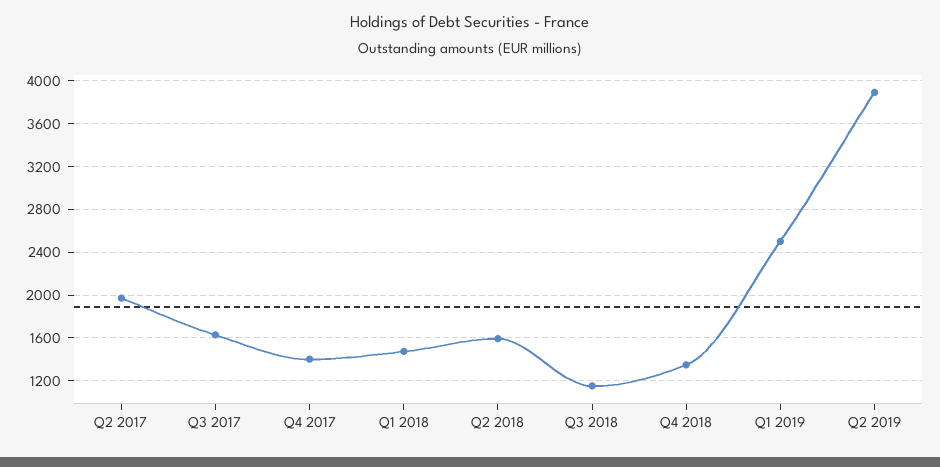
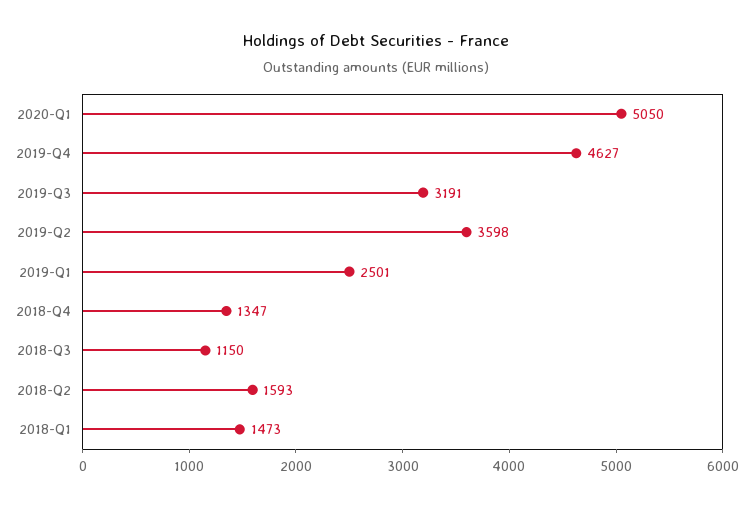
Q2 2017: 2000 -> none
Q3 2017: 1600 -> none
Q4 2017: 1400 -> none
Q2 2019: 3900 -> 3598
2020-Q1: none -> 5050
2019-Q4: none -> 4627
2019-Q3: none -> 3191

